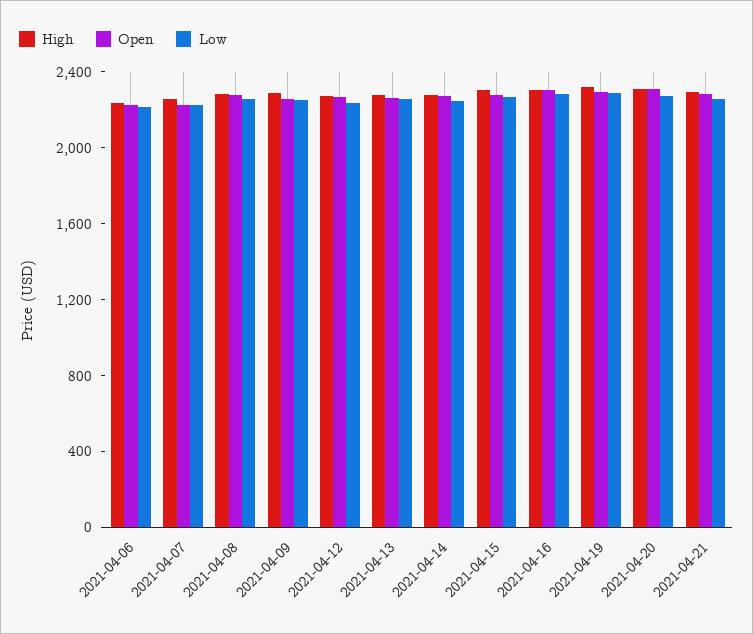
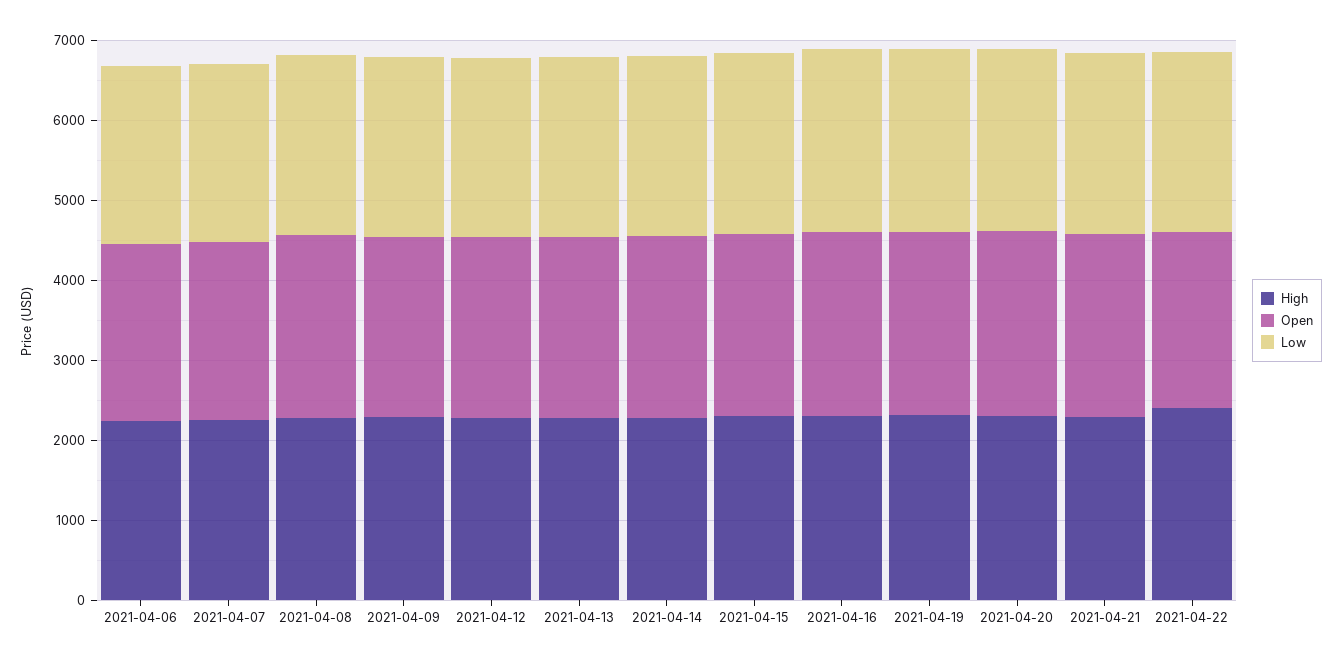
High, 2021-04-22: none -> 2400
Open, 2021-04-22: none -> 2200
Low, 2021-04-22: none -> 2200

